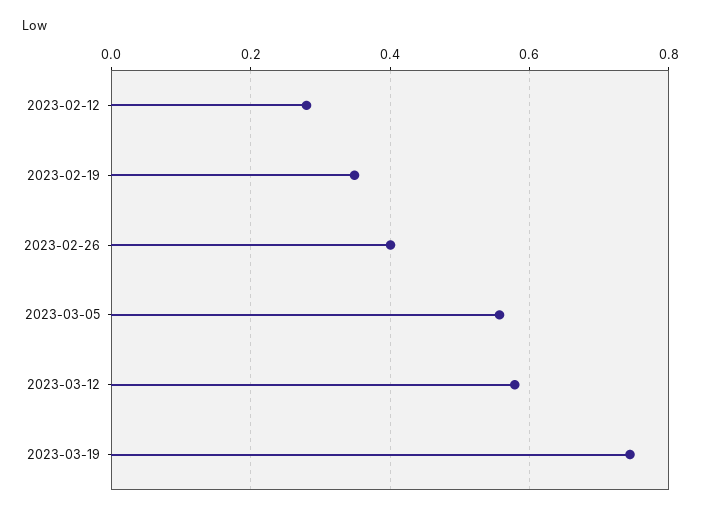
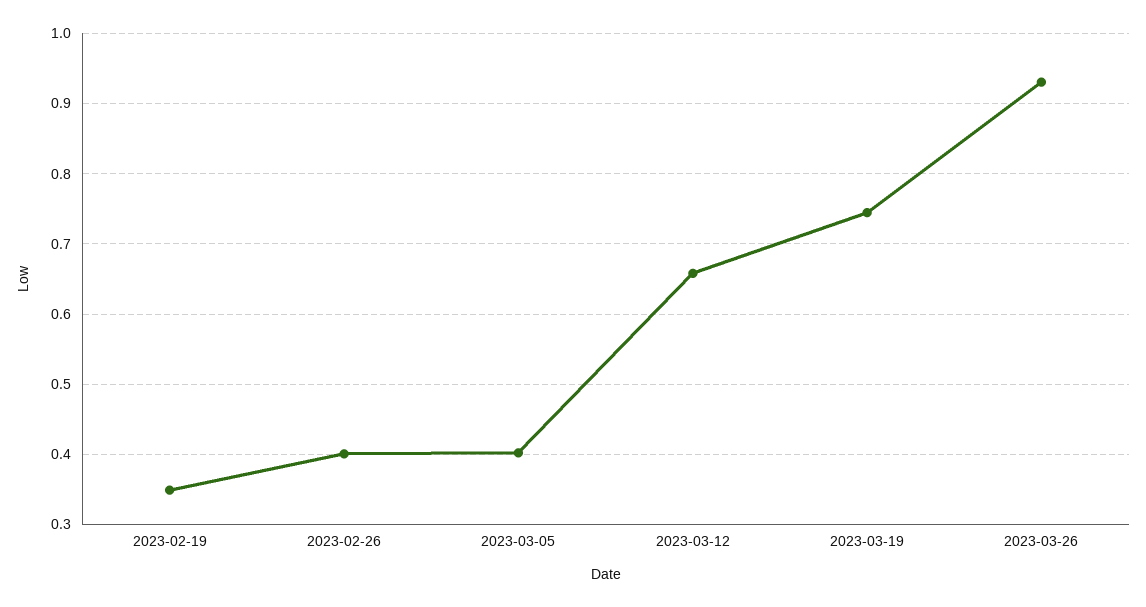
2023-02-12: 0.28 -> none
2023-03-05: 0.56 -> 0.4
2023-03-12: 0.58 -> 0.66
2023-03-26: none -> 0.93

